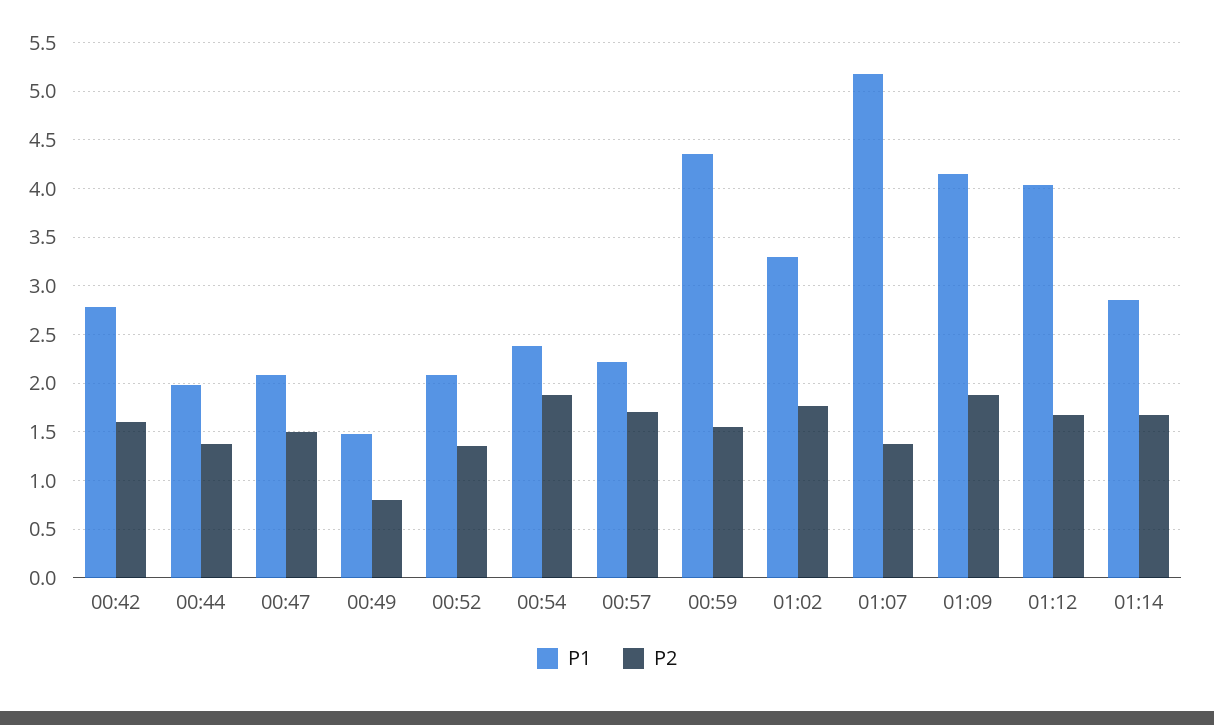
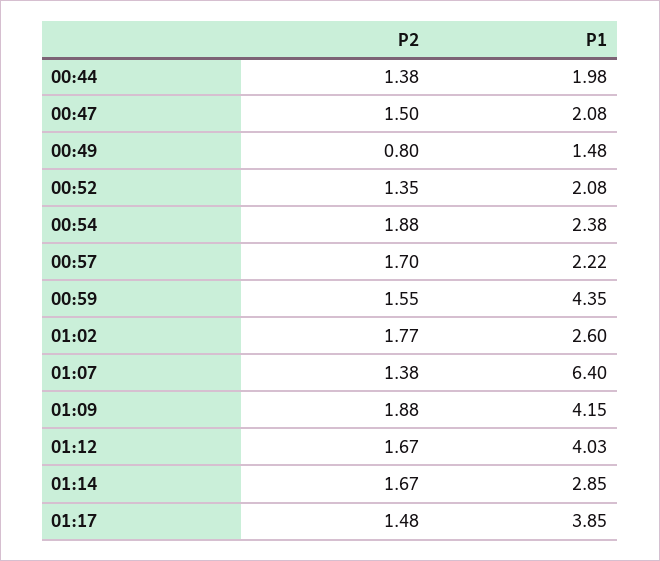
P1, 00:42: 2.8 -> none
P2, 00:42: 1.6 -> none
P1, 01:02: 3.3 -> 2.6
P1, 01:07: 5.2 -> 6.4
P2, 01:17: none -> 1.48
P1, 01:17: none -> 3.85

